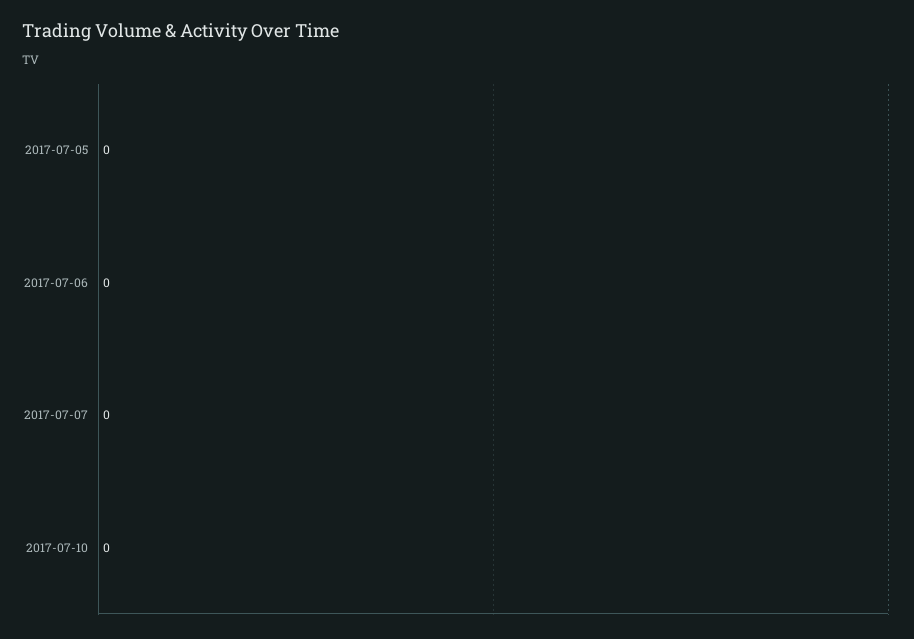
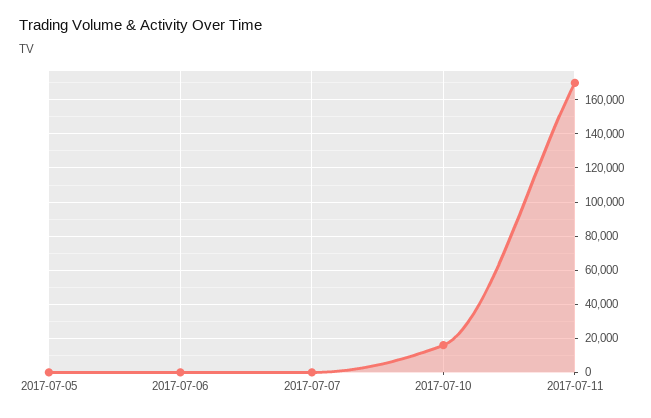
2017-07-10: 0 -> 15000
2017-07-11: none -> 170000

